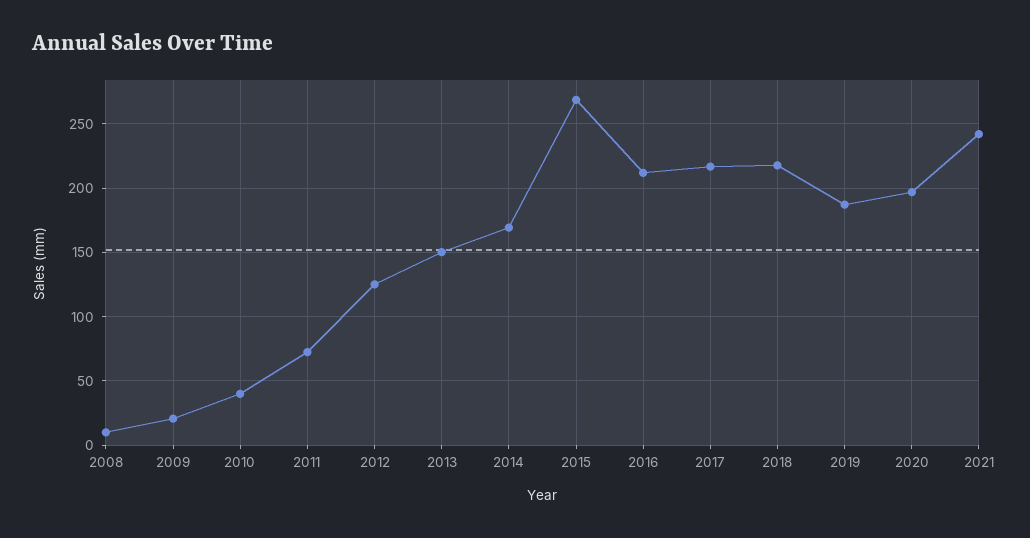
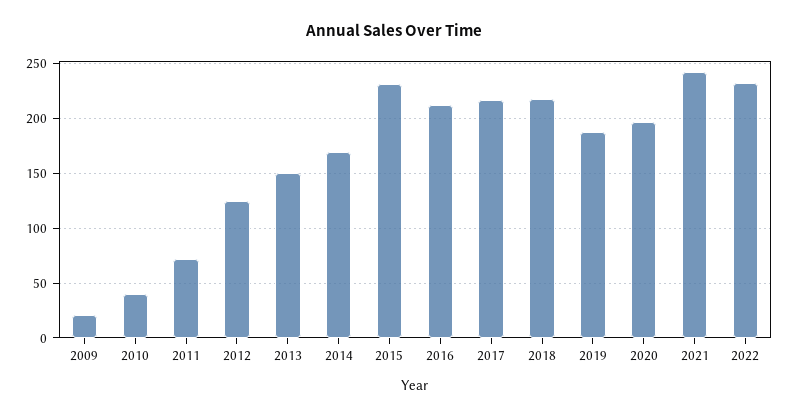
2008: 10 -> none
2015: 270 -> 230
2022: none -> 230

